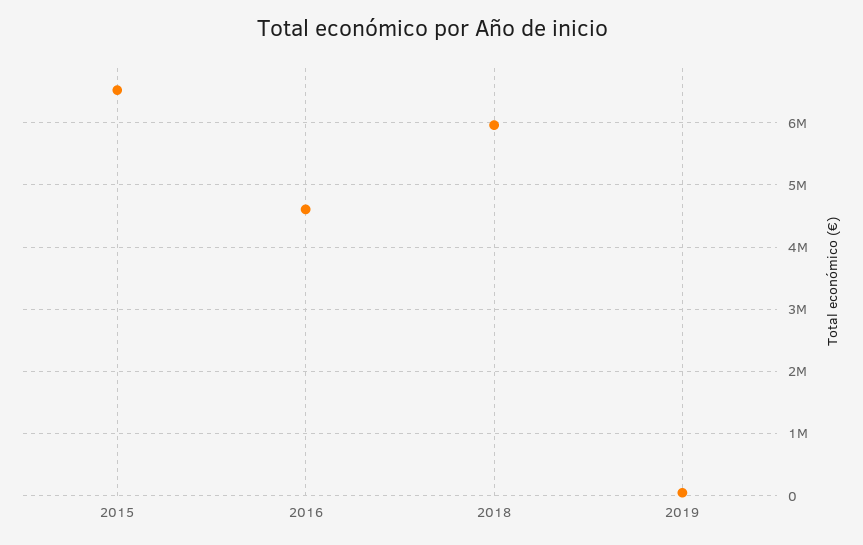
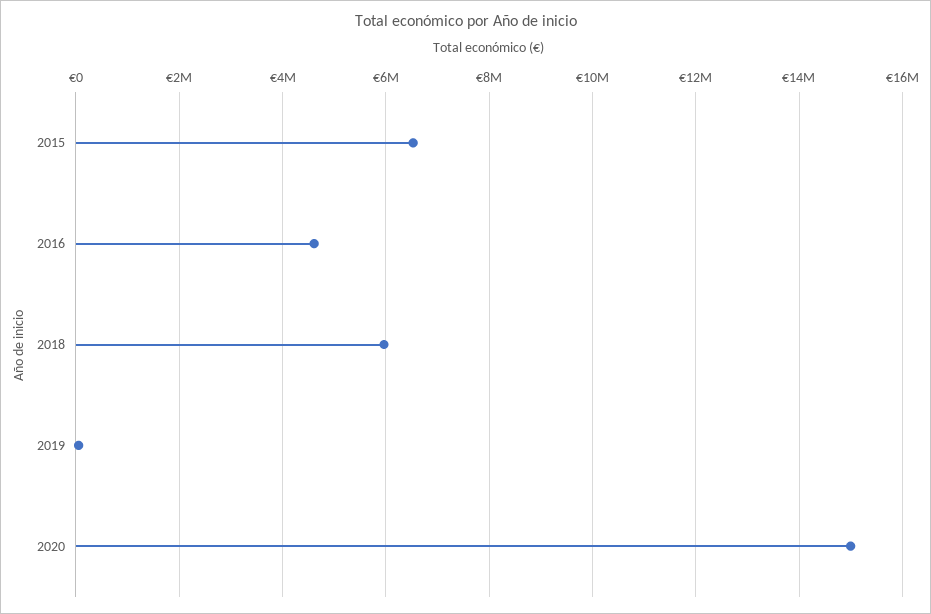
2020: none -> 15000000

